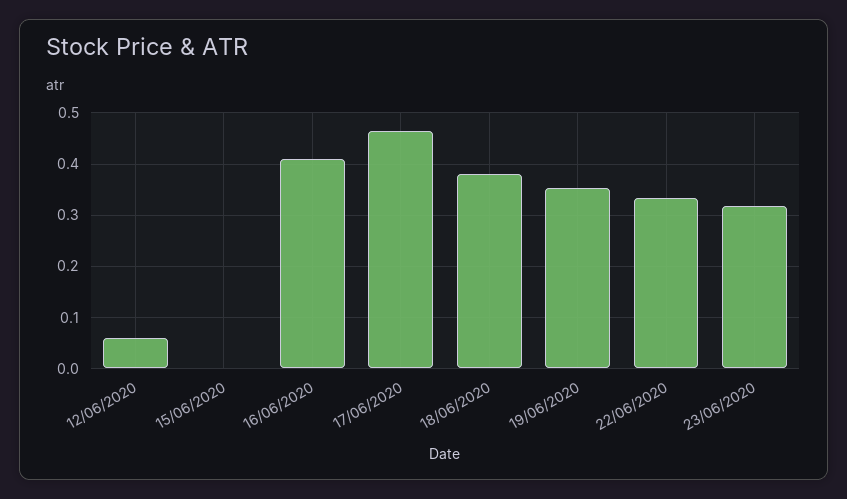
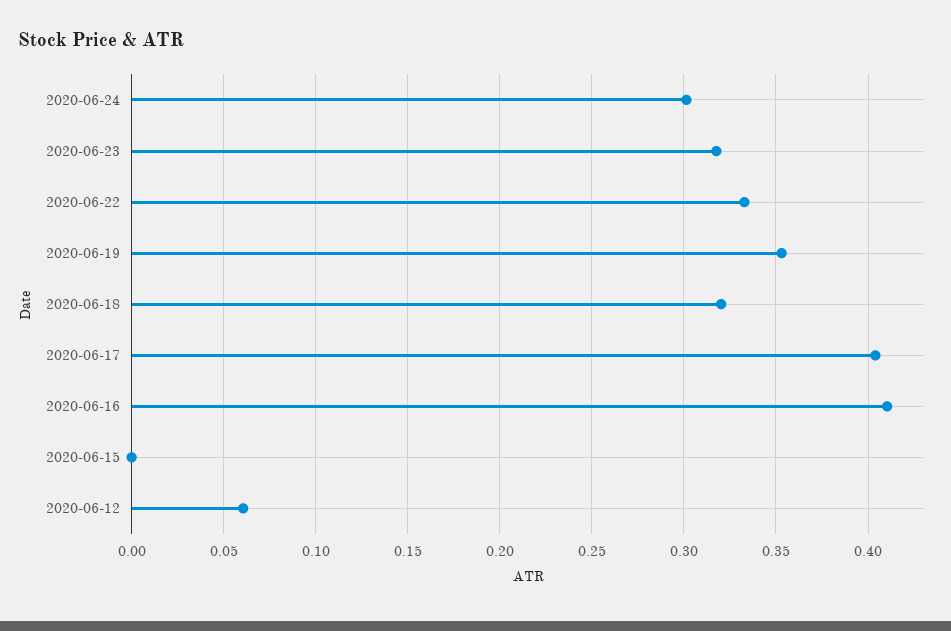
17/06/2020: 0.46 -> 0.405
18/06/2020: 0.38 -> 0.32
2020-06-24: none -> 0.3

